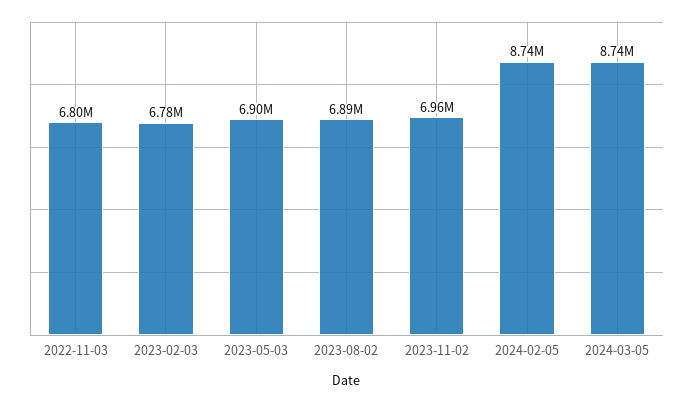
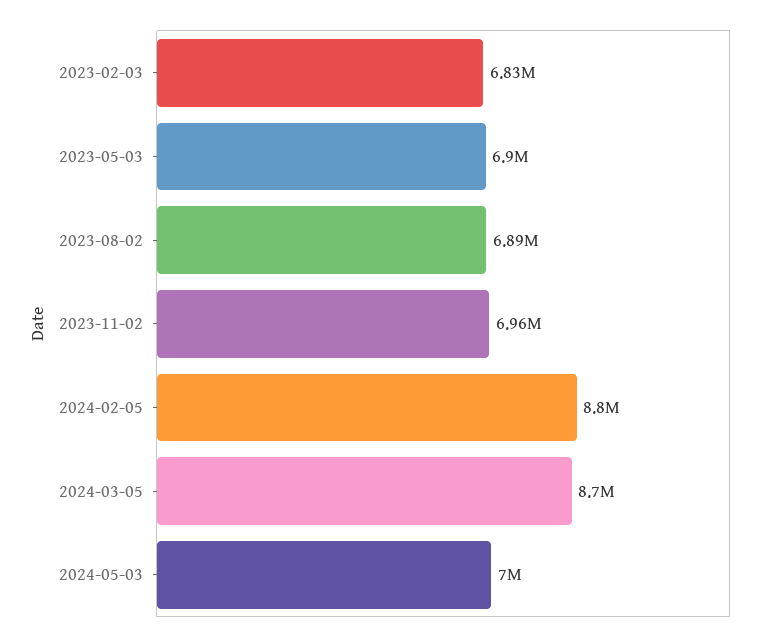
2022-11-03: 6800000 -> none
2023-02-03: 6780000 -> 6830000
2024-02-05: 8740000 -> 8800000
2024-03-05: 8740000 -> 8700000
2024-05-03: none -> 7000000

